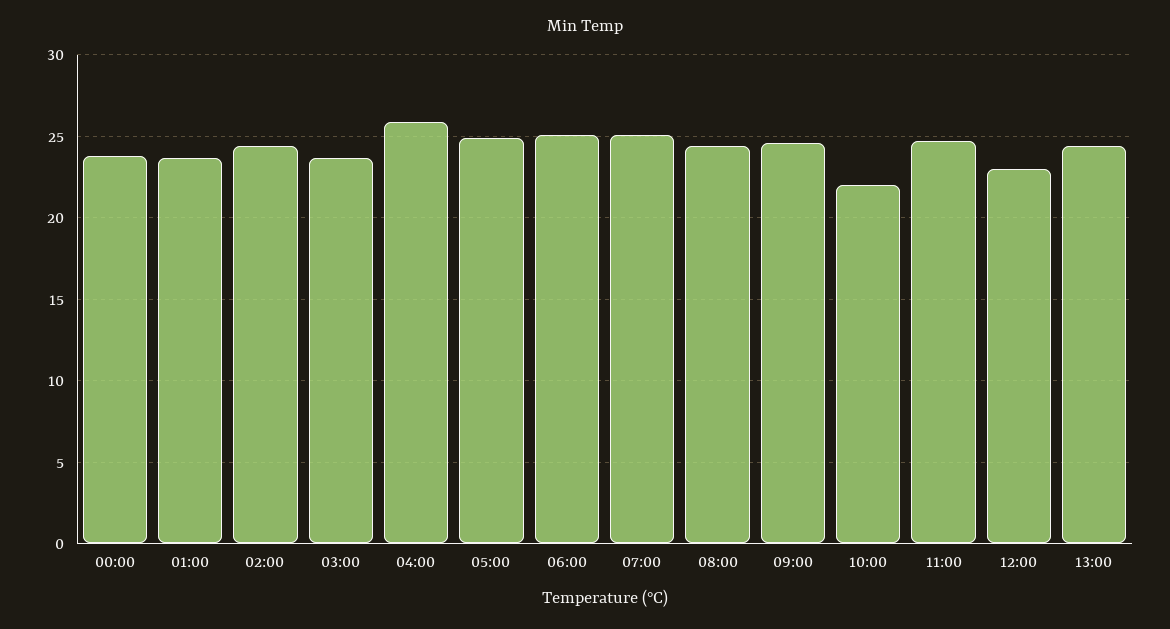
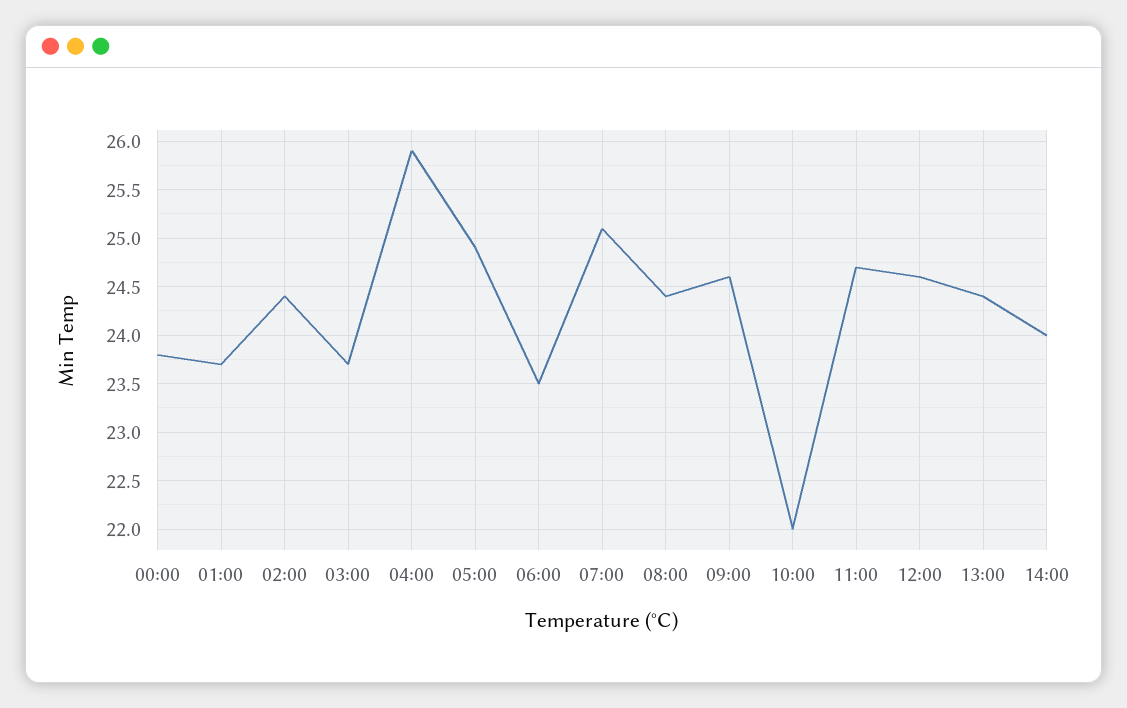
06:00: 25 -> 23.5
12:00: 23 -> 24.6
14:00: none -> 24

